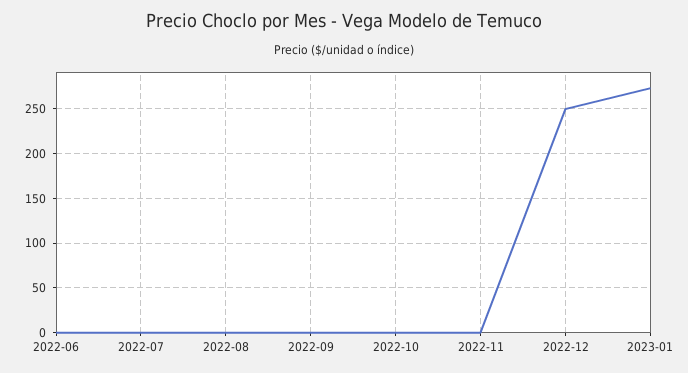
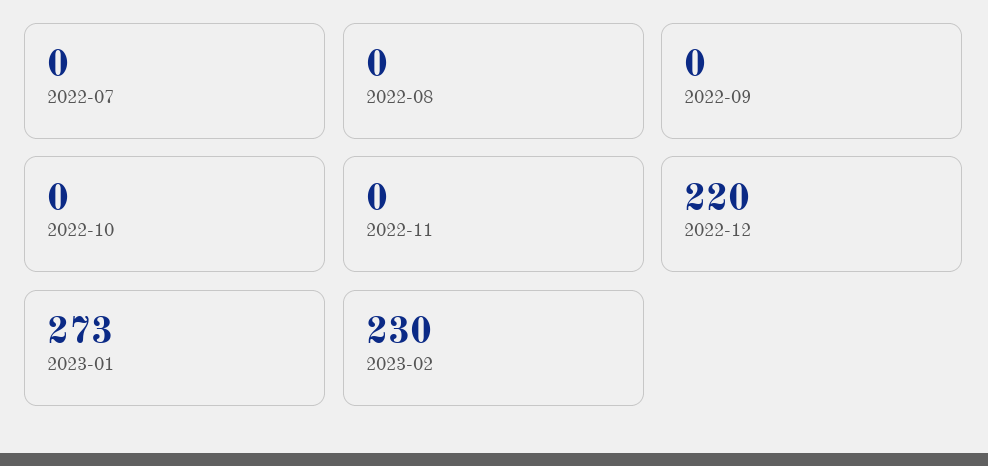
2022-06: 0 -> none
2022-12: 250 -> 220
2023-02: none -> 230

